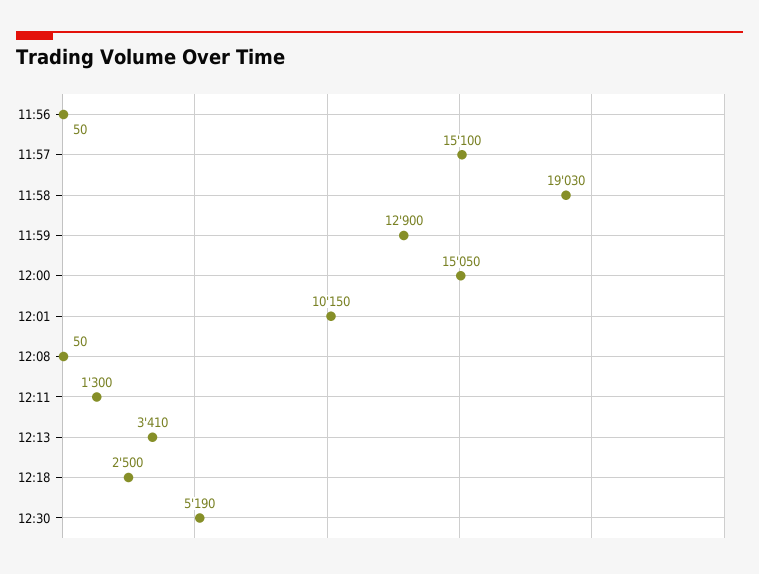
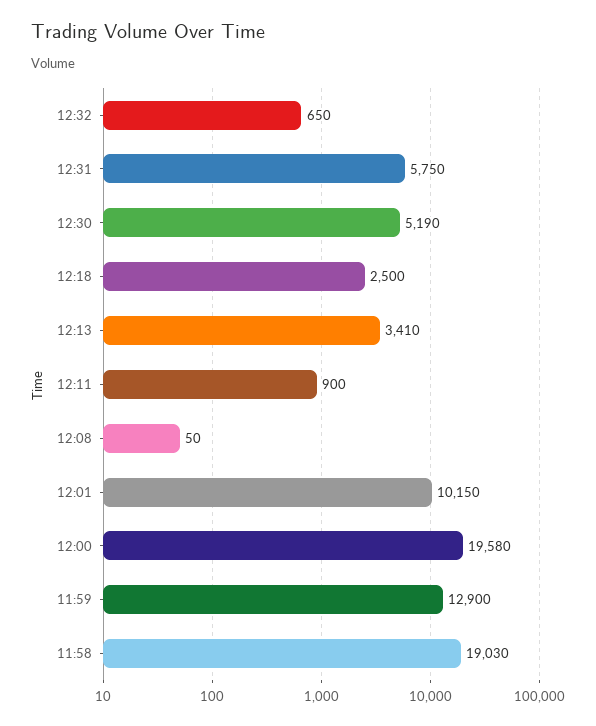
11:56: 50 -> none
11:57: 15100 -> none
12:00: 15050 -> 19580
12:11: 1300 -> 900
12:32: none -> 650
12:31: none -> 5750

